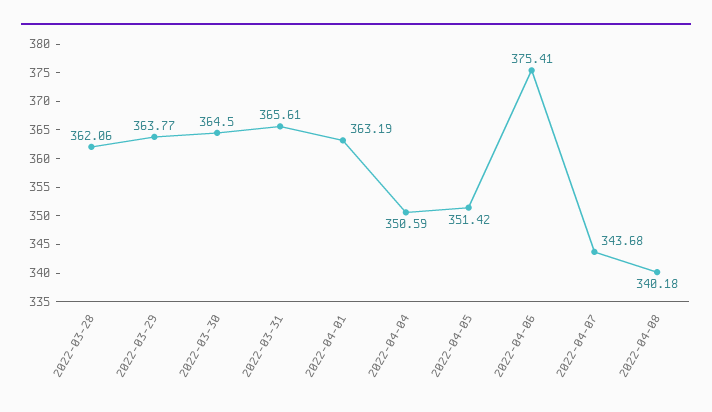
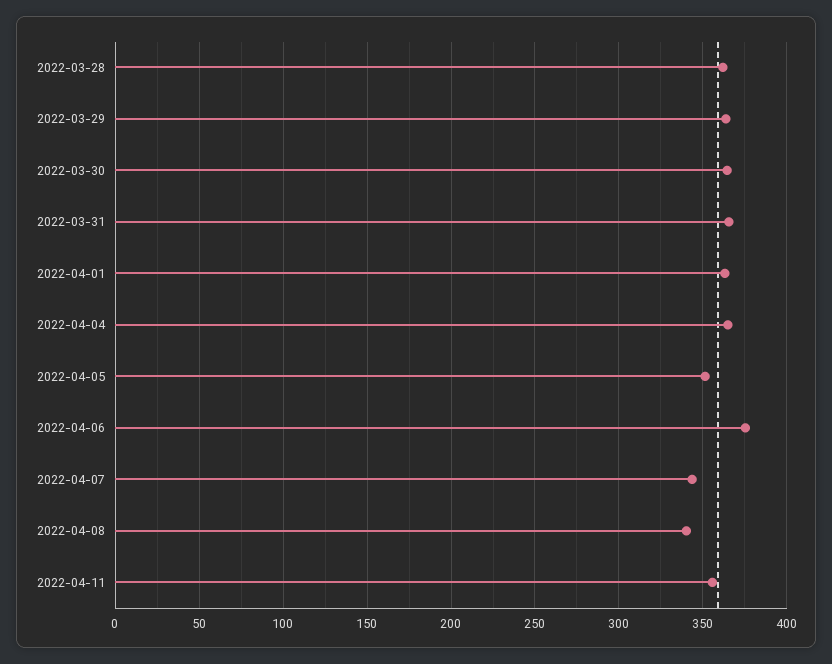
2022-04-04: 350.59 -> 365
2022-04-11: none -> 355

